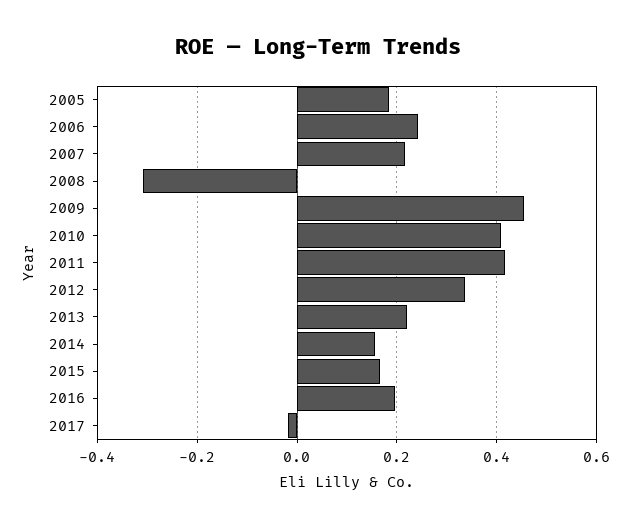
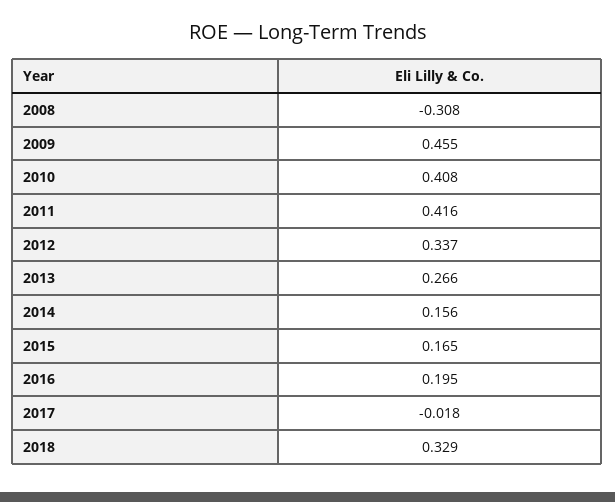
2005: 0.18 -> none
2006: 0.24 -> none
2007: 0.22 -> none
2013: 0.22 -> 0.266
2018: none -> 0.329

